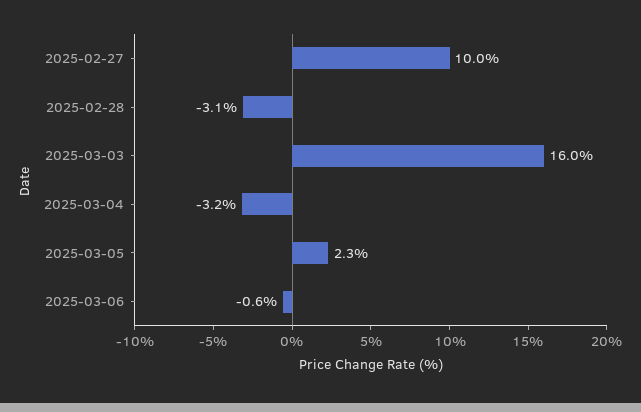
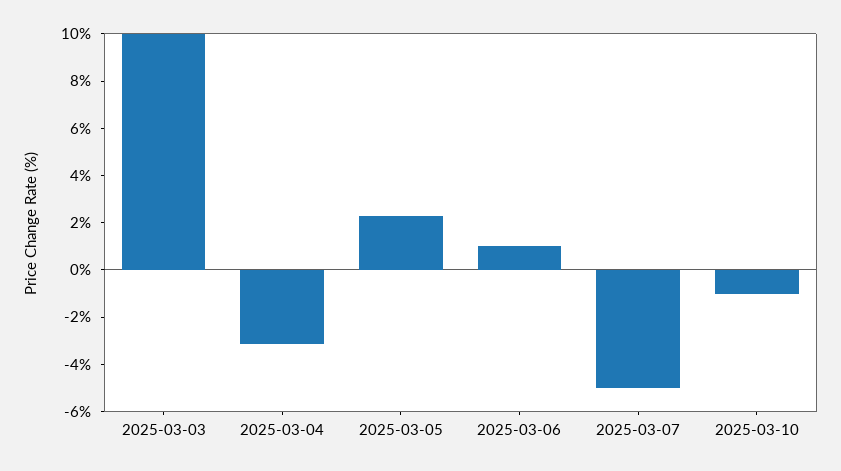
2025-02-27: 10 -> none
2025-02-28: -3.1 -> none
2025-03-03: 16 -> 10
2025-03-06: -0.6 -> 1
2025-03-07: none -> -5
2025-03-10: none -> -1

